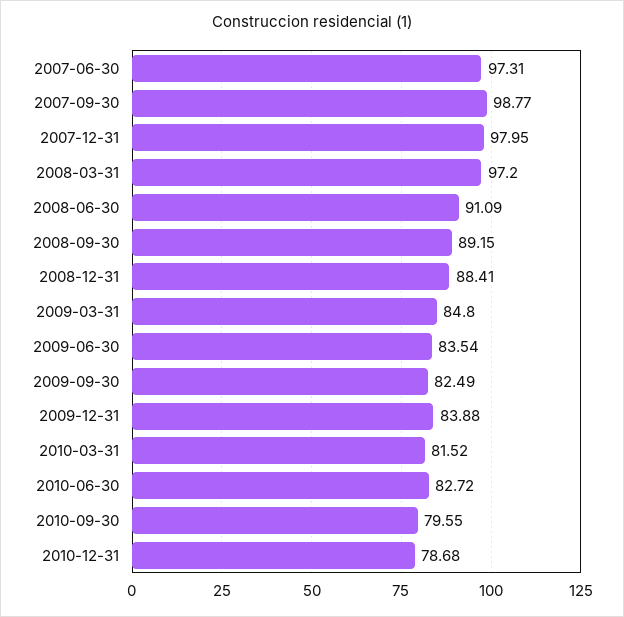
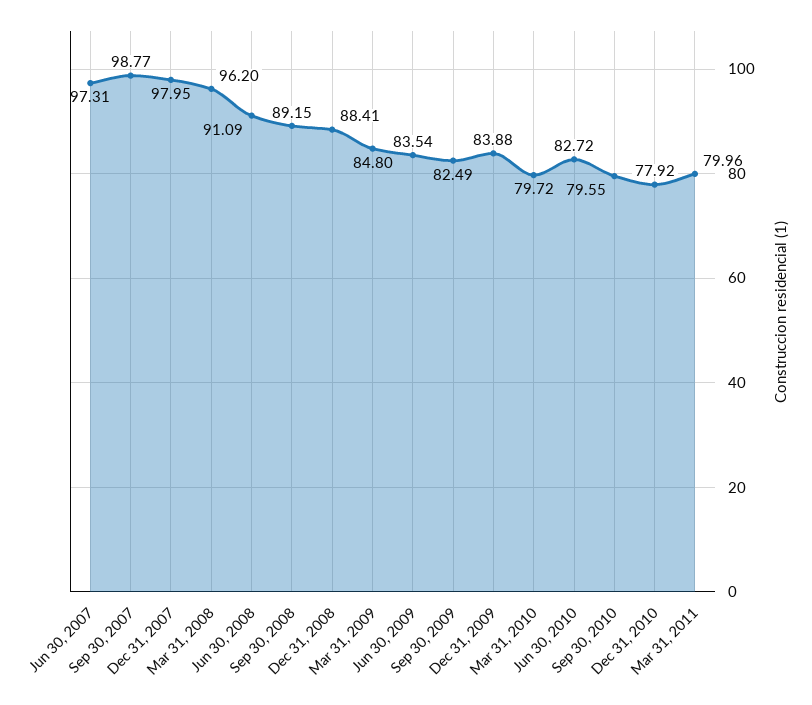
2008-03-31: 97.2 -> 96.2
2010-03-31: 81.52 -> 79.72
2010-12-31: 78.68 -> 77.92
Mar 31, 2011: none -> 79.96

